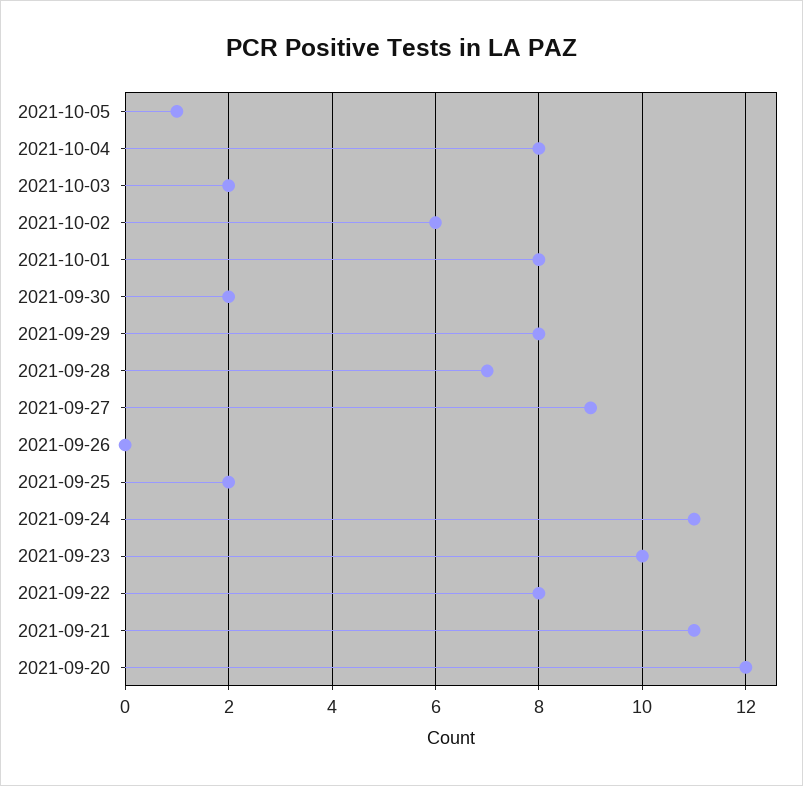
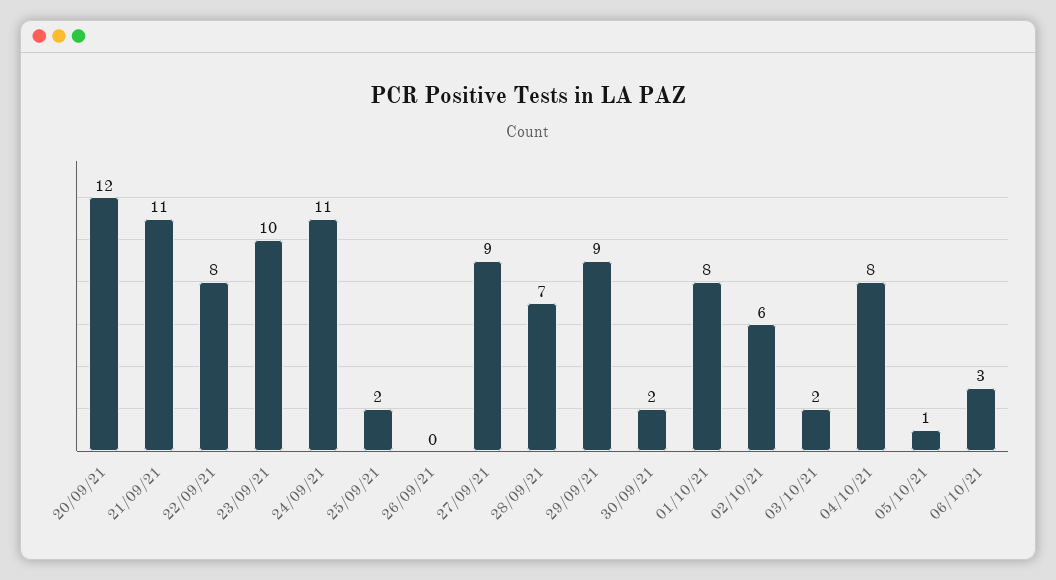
2021-09-29: 8 -> 9
06/10/21: none -> 3

